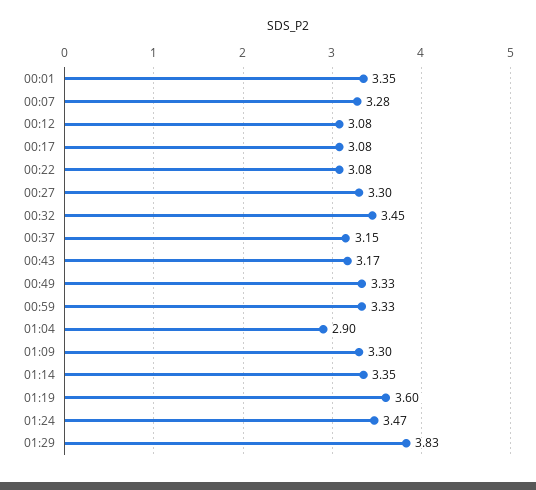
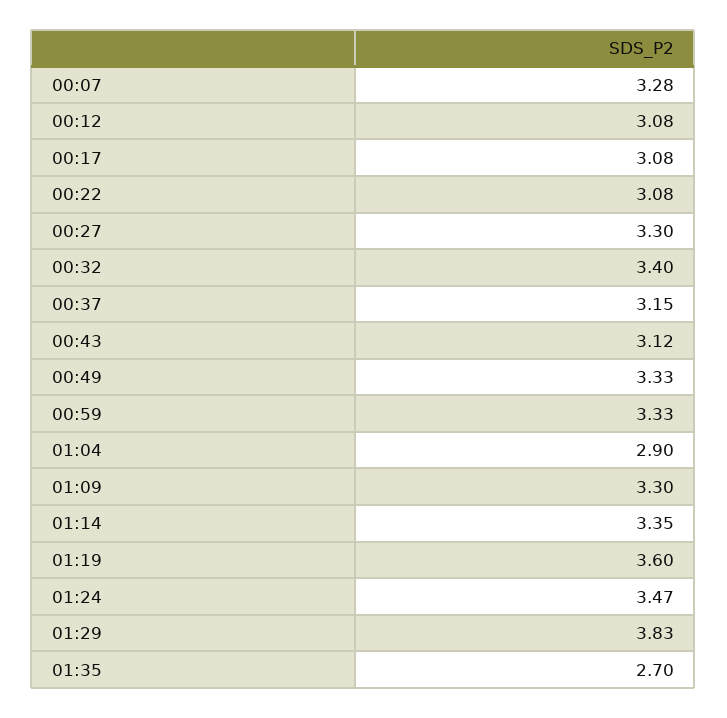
00:01: 3.35 -> none
00:32: 3.45 -> 3.4
00:43: 3.17 -> 3.12
01:35: none -> 2.7

